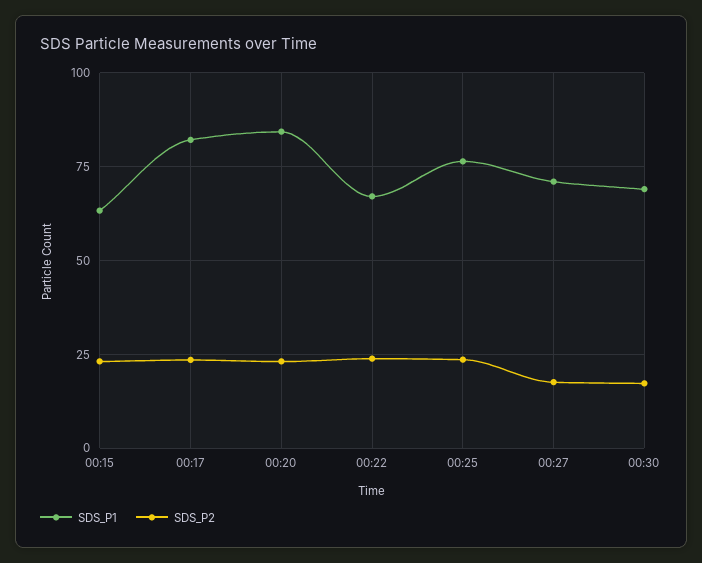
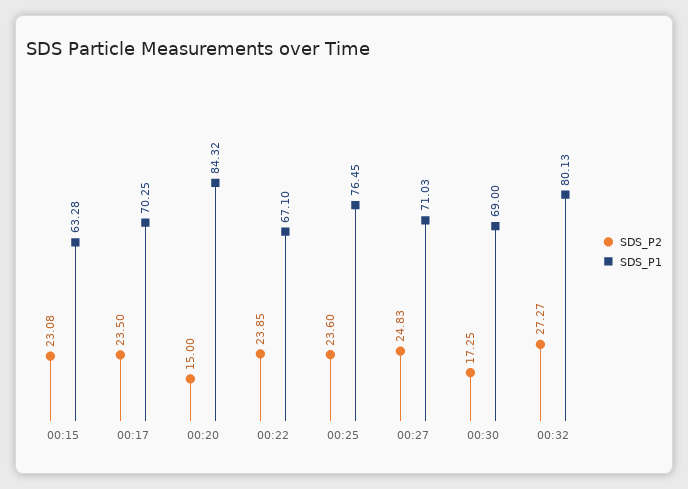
SDS_P1, 00:17: 82.5 -> 70.25
SDS_P2, 00:20: 22.5 -> 15
SDS_P2, 00:27: 17.5 -> 24.83
SDS_P2, 00:32: none -> 27.27
SDS_P1, 00:32: none -> 80.13

